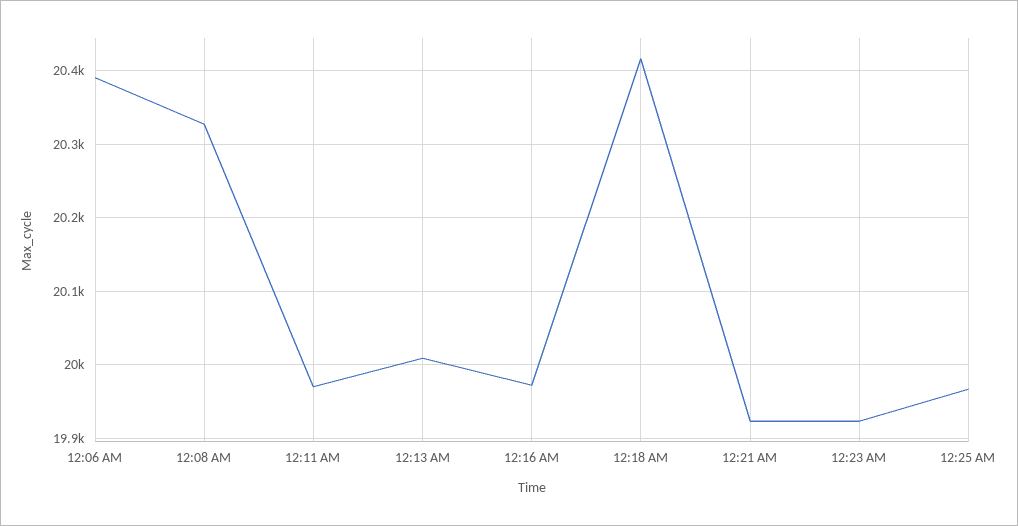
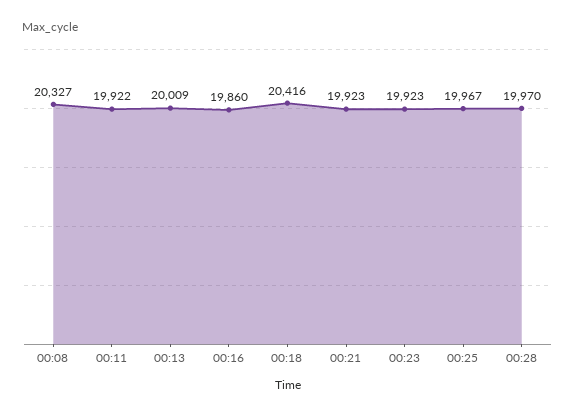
12:06 AM: 20390 -> none
12:11 AM: 19970 -> 19922
12:16 AM: 19970 -> 19860
00:28: none -> 19970

